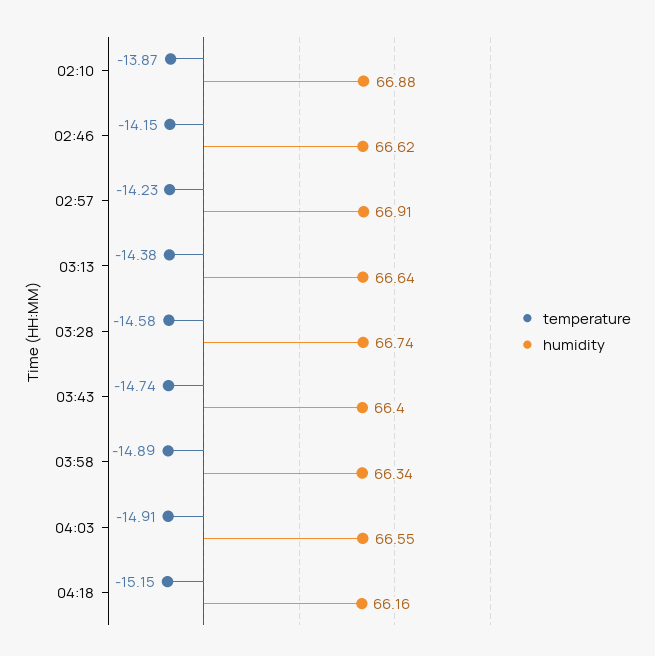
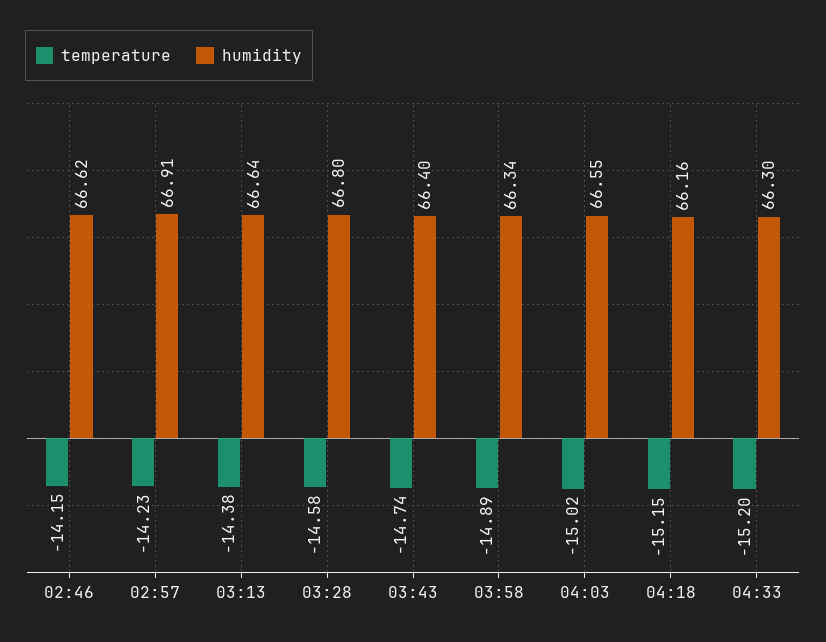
temperature, 02:10: -13.87 -> none
humidity, 02:10: 66.88 -> none
humidity, 03:28: 66.74 -> 66.8
temperature, 04:03: -14.91 -> -15.02
temperature, 04:33: none -> -15.2
humidity, 04:33: none -> 66.3

